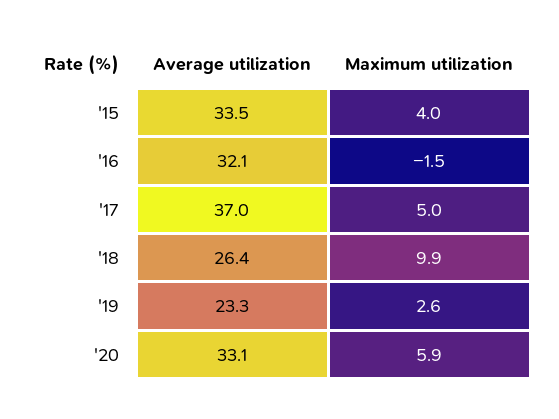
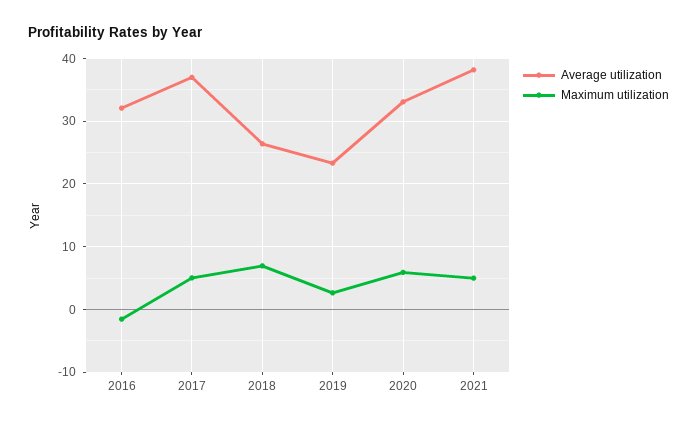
Average utilization, '15: 33.5 -> none
Maximum utilization, '15: 4 -> none
Maximum utilization, '18: 9.9 -> 7
Average utilization, 2021: none -> 38
Maximum utilization, 2021: none -> 5

